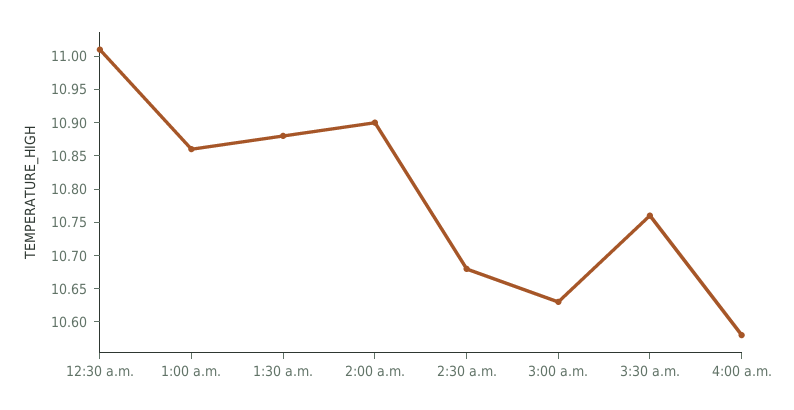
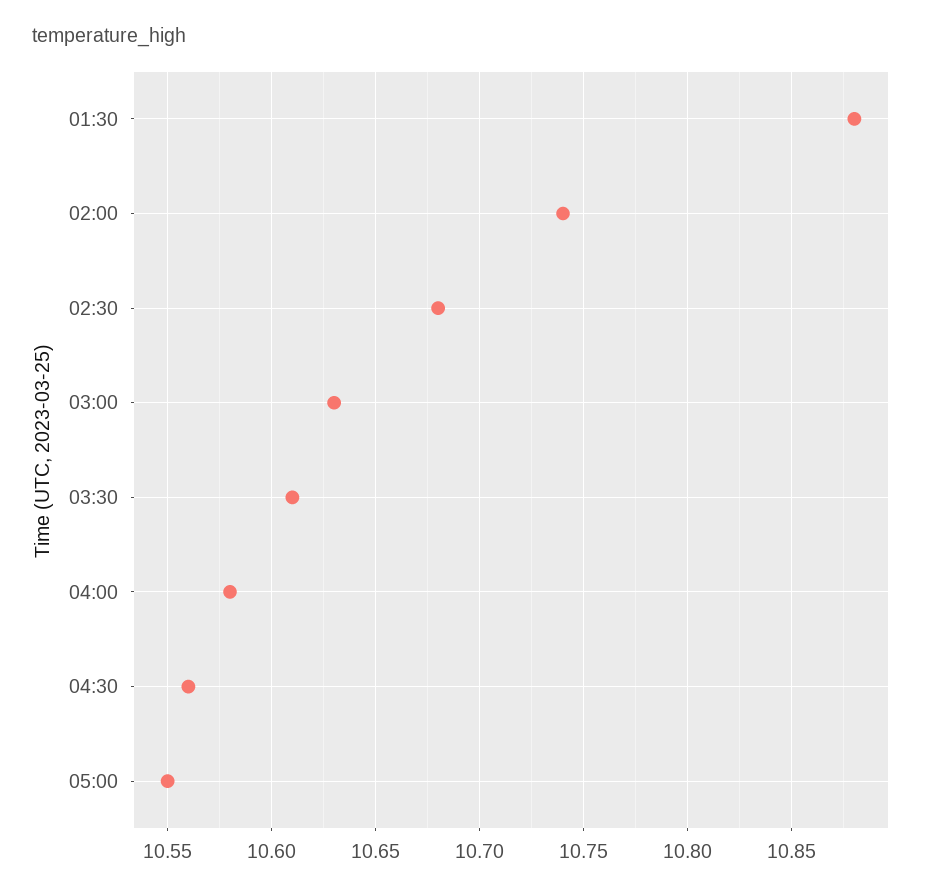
12:30 a.m.: 11 -> none
1:00 a.m.: 10.85 -> none
2:00 a.m.: 10.9 -> 10.74
3:30 a.m.: 10.75 -> 10.61
04:30: none -> 10.56
05:00: none -> 10.55

